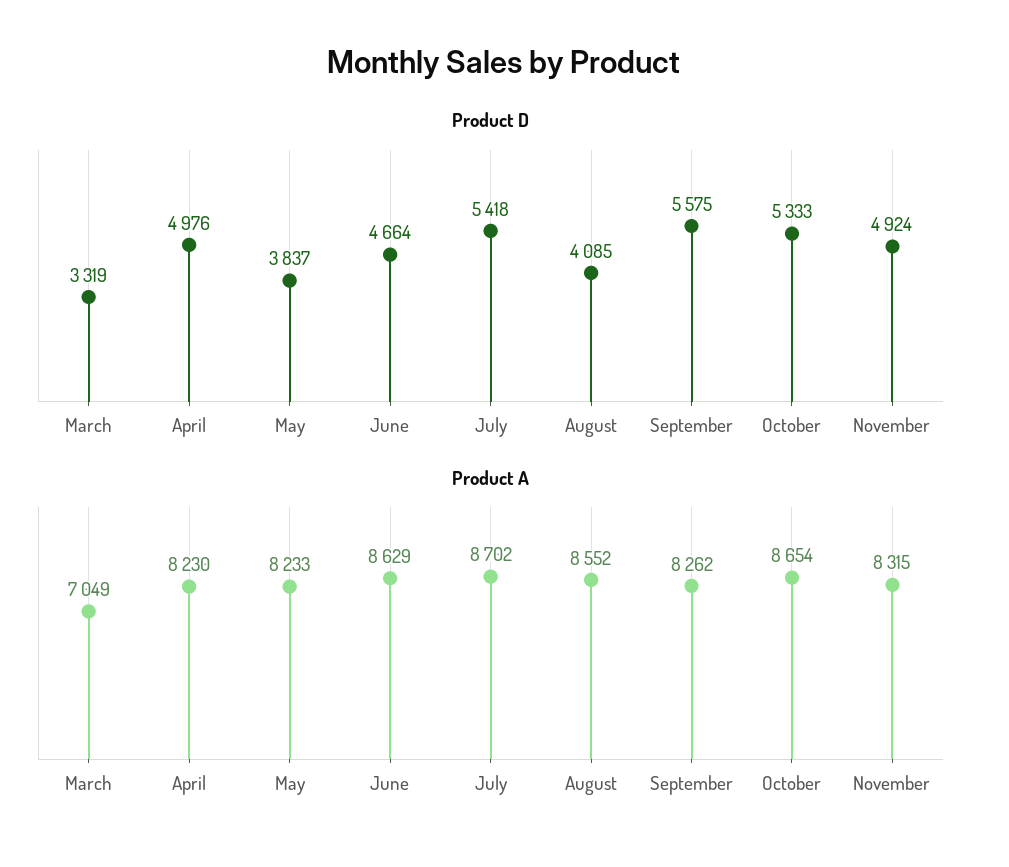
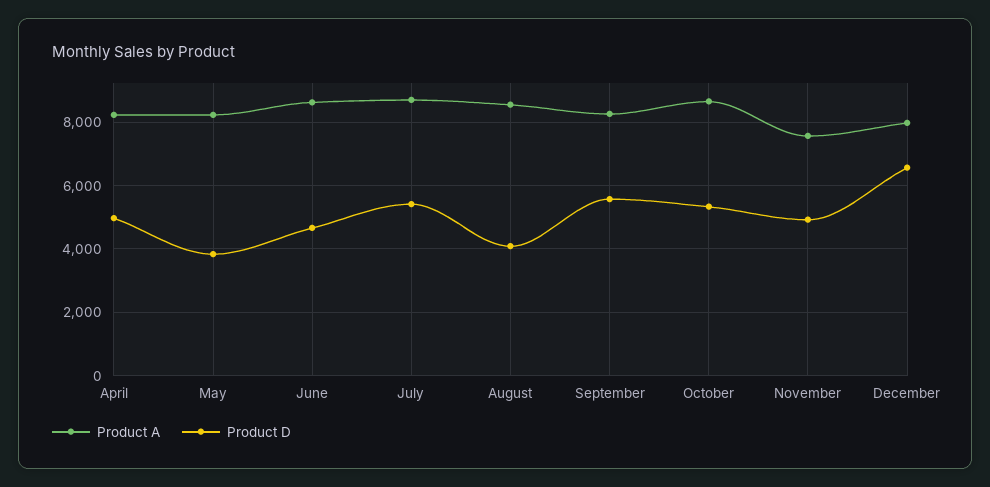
Product D, March: 3319 -> none
Product A, March: 7049 -> none
Product A, November: 8315 -> 7600
Product A, December: none -> 8000
Product D, December: none -> 6600

